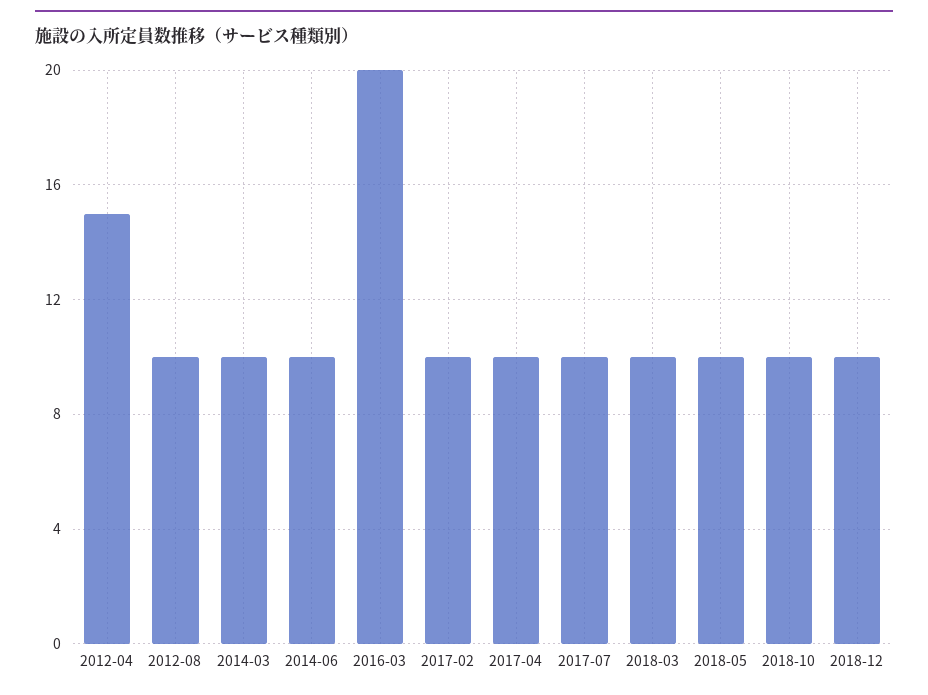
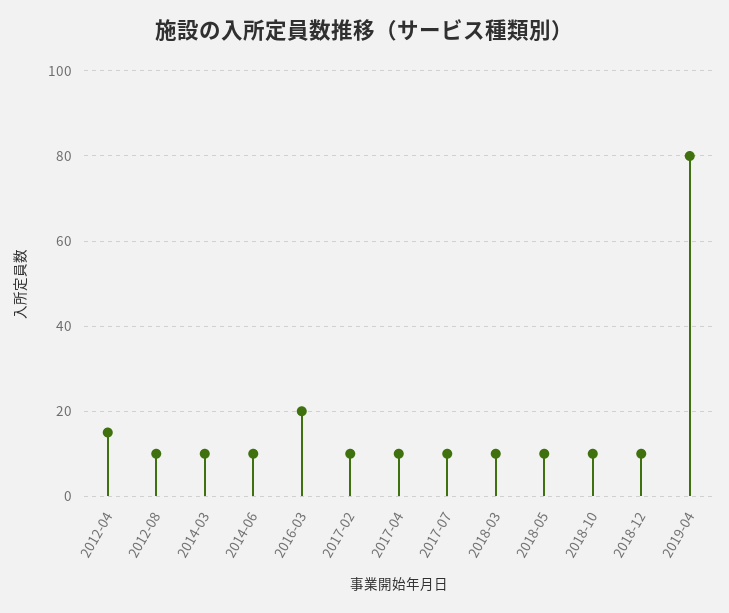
2019-04: none -> 80

